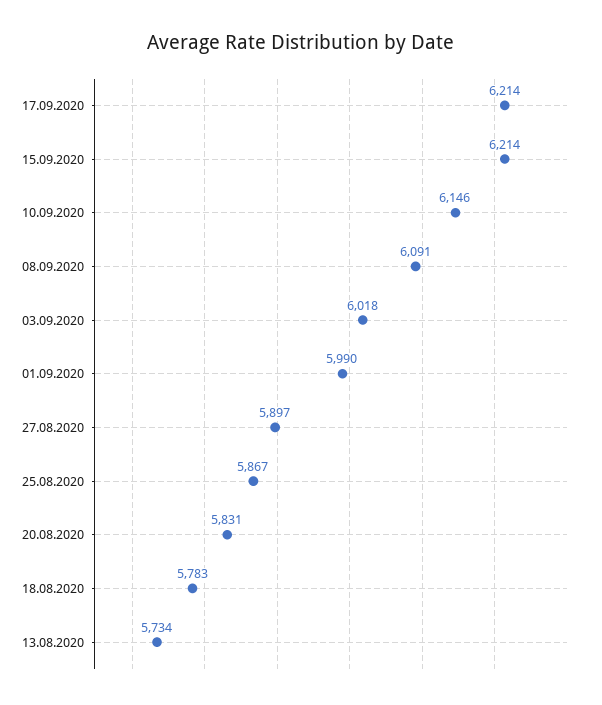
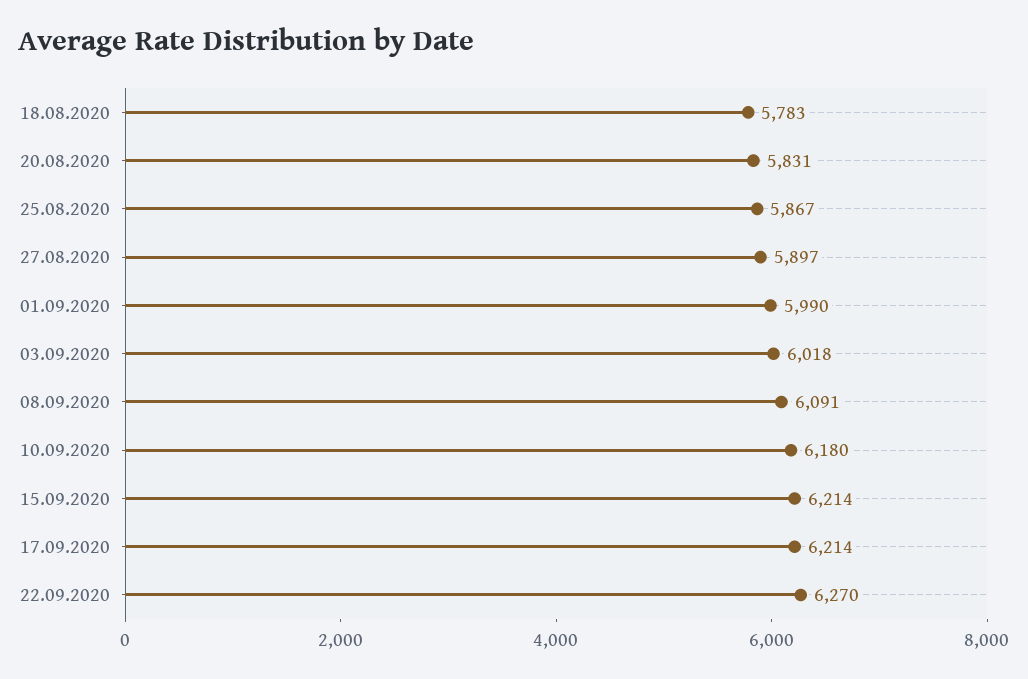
10.09.2020: 6146 -> 6180
13.08.2020: 5734 -> none
22.09.2020: none -> 6270

